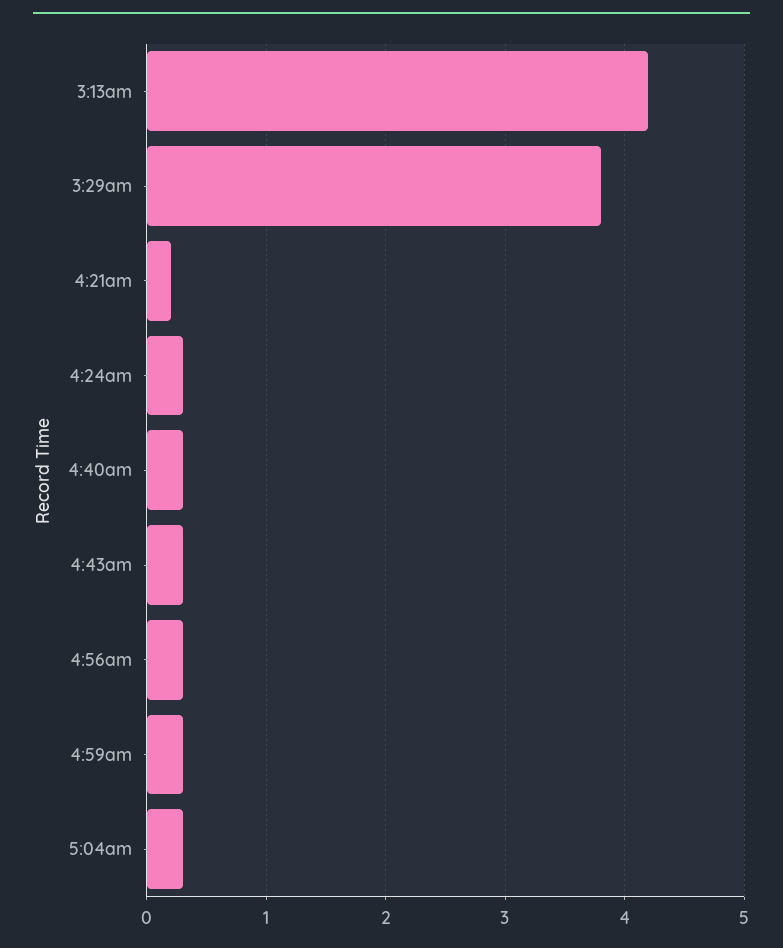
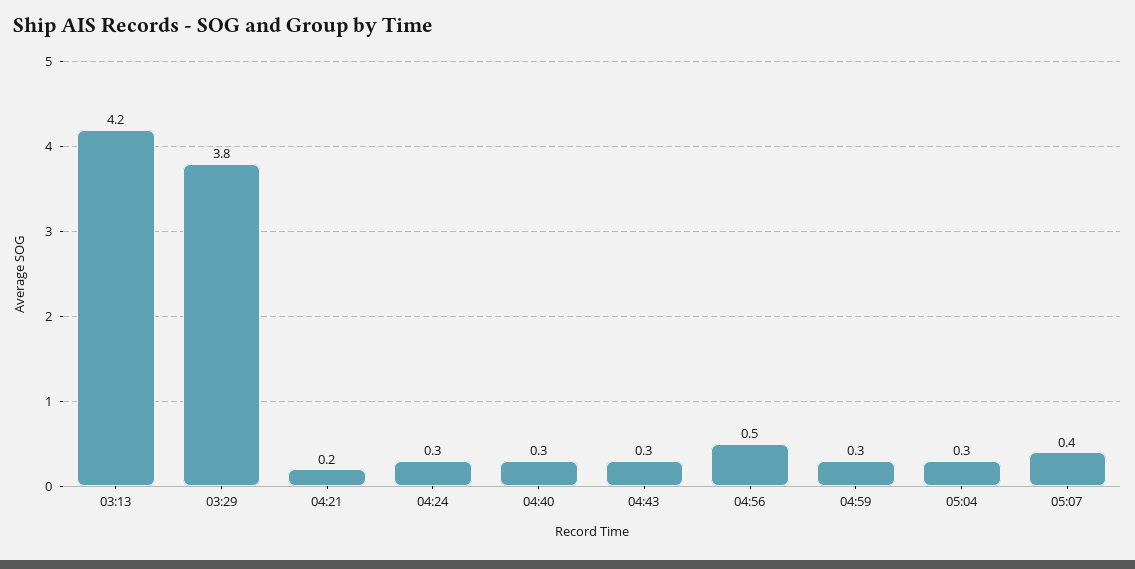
4:56am: 0.3 -> 0.5
05:07: none -> 0.4

